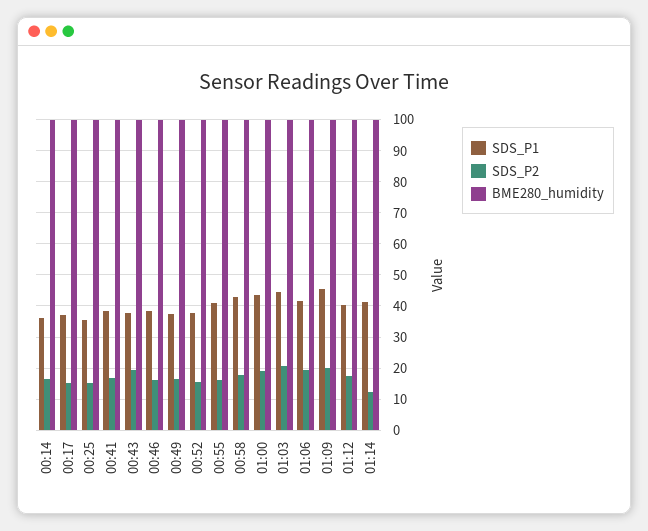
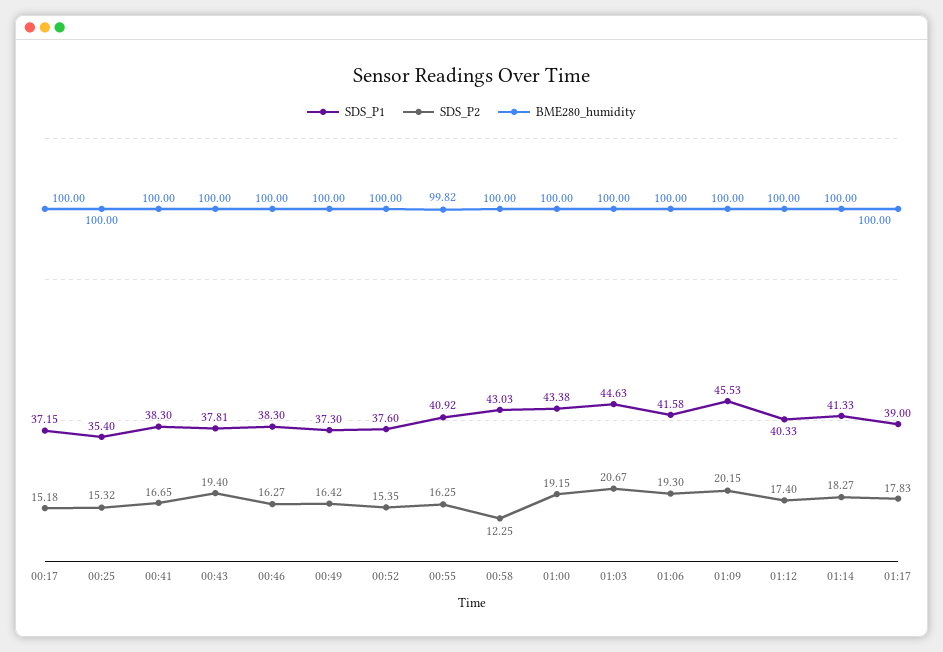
SDS_P1, 00:14: 36 -> none
SDS_P2, 00:14: 16 -> none
BME280_humidity, 00:14: 100 -> none
SDS_P2, 00:58: 18 -> 12.25
SDS_P2, 01:14: 12 -> 18.27
SDS_P1, 01:17: none -> 39
SDS_P2, 01:17: none -> 17.83
BME280_humidity, 01:17: none -> 100

